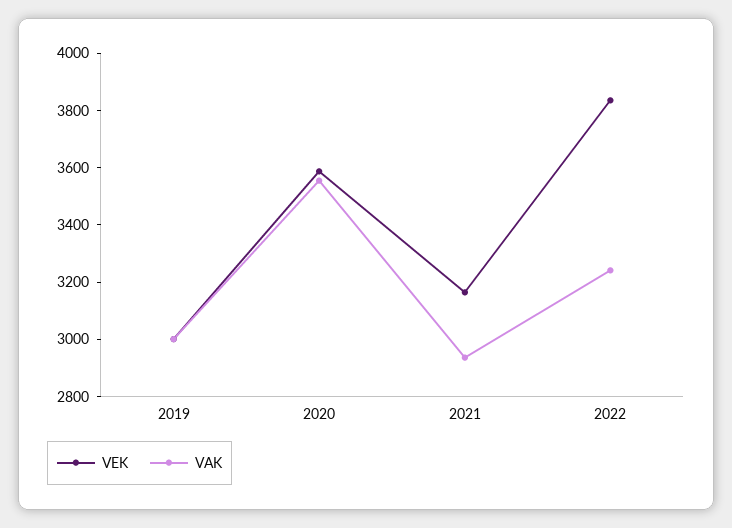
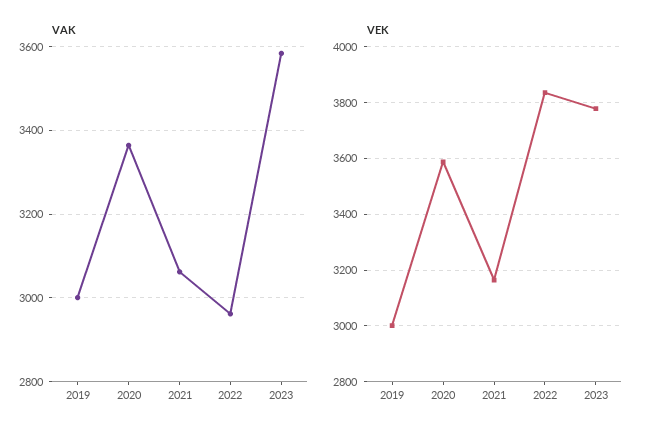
VAK, 2020: 3550 -> 3360
VAK, 2021: 2950 -> 3060
VAK, 2022: 3250 -> 2960
VAK, 2023: none -> 3580
VEK, 2023: none -> 3775

